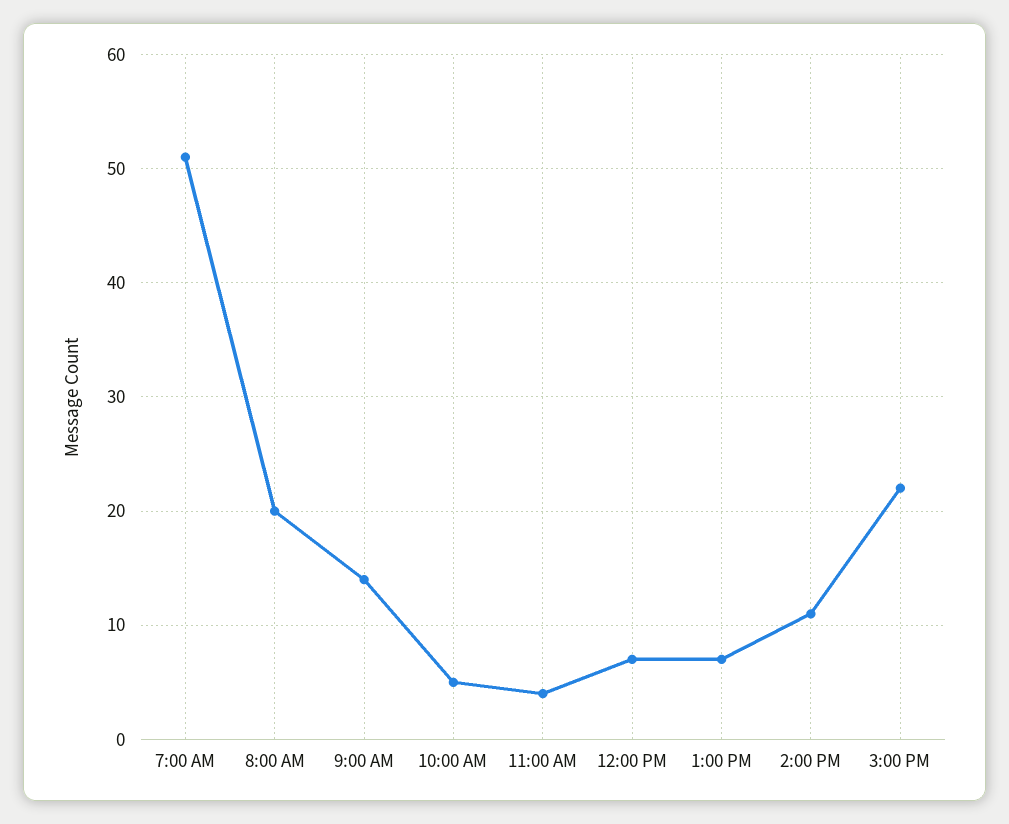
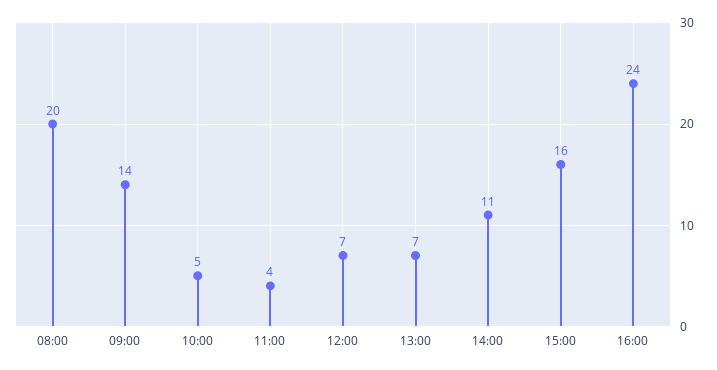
7:00 AM: 51 -> none
3:00 PM: 22 -> 16
16:00: none -> 24

